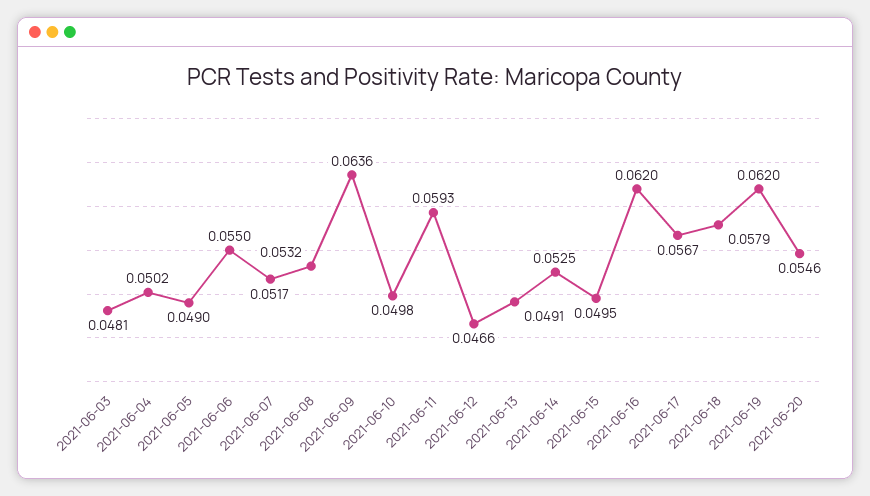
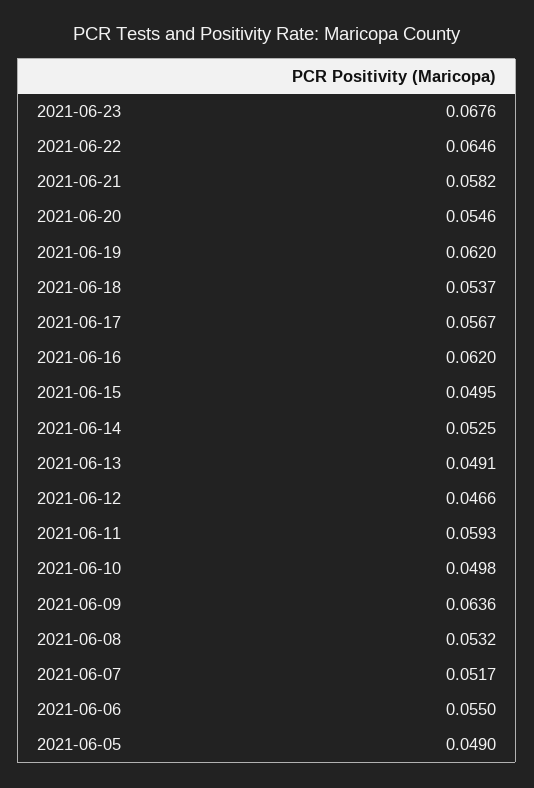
2021-06-03: 0.0481 -> none
2021-06-04: 0.0502 -> none
2021-06-18: 0.0579 -> 0.0537
2021-06-23: none -> 0.0676
2021-06-22: none -> 0.0646
2021-06-21: none -> 0.0582

